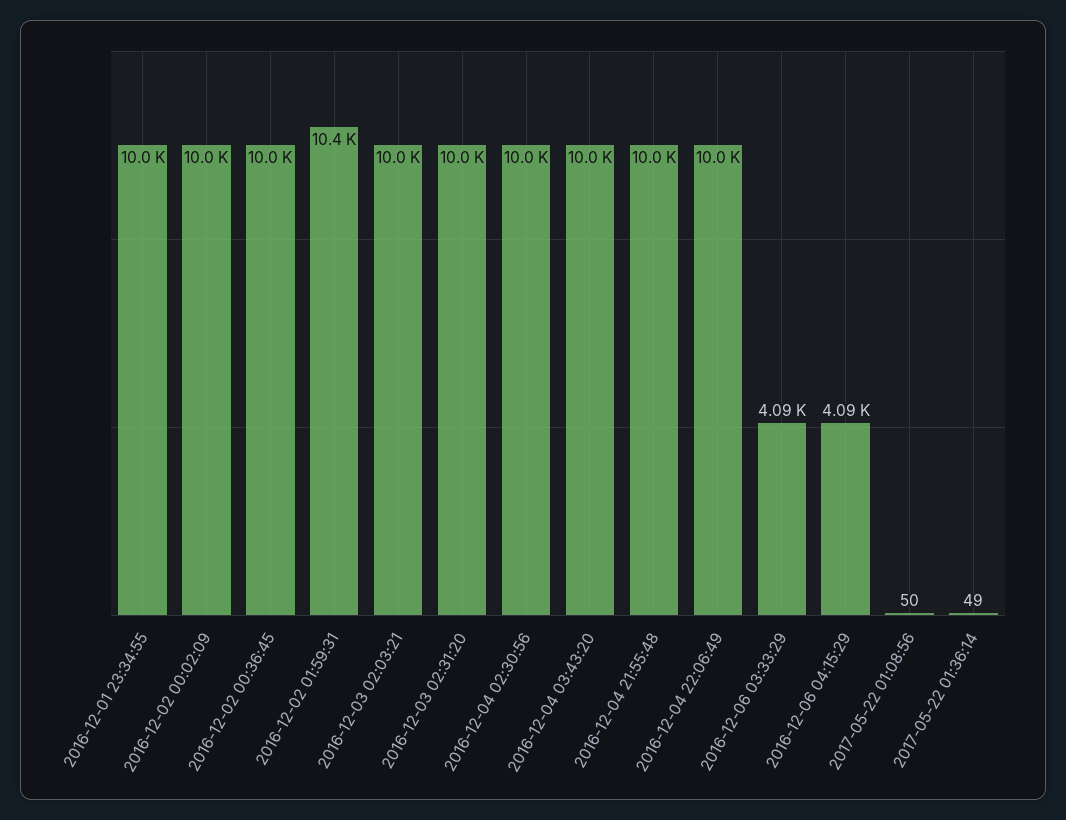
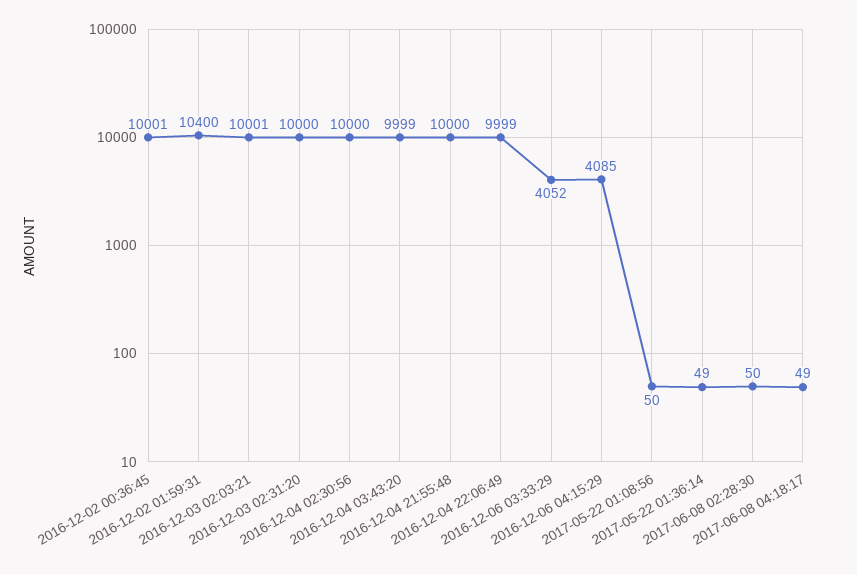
2016-12-01 23:34:55: 10000 -> none
2016-12-02 00:02:09: 10000 -> none
2016-12-06 03:33:29: 4090 -> 4052
2017-06-08 02:28:30: none -> 50
2017-06-08 04:18:17: none -> 49

